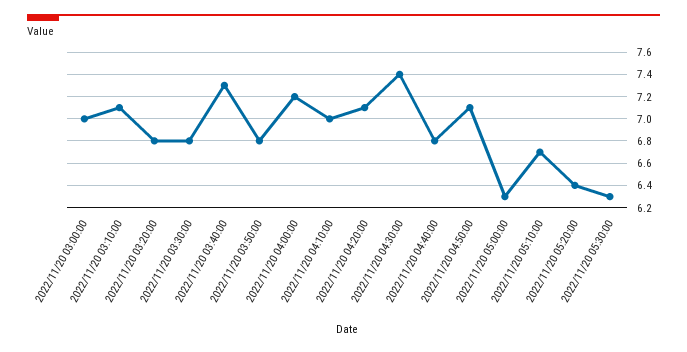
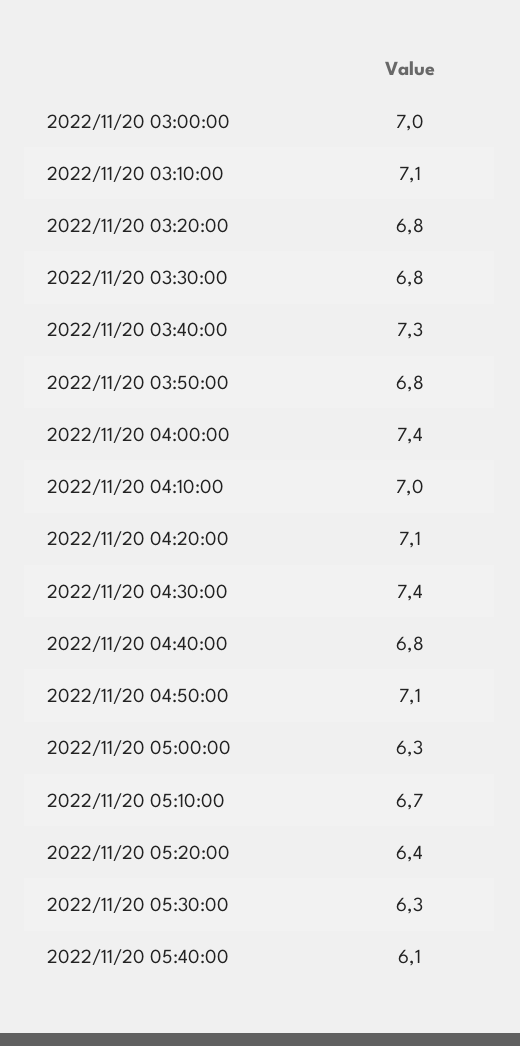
2022/11/20 04:00:00: 7.2 -> 7.4
2022/11/20 05:40:00: none -> 6.1

